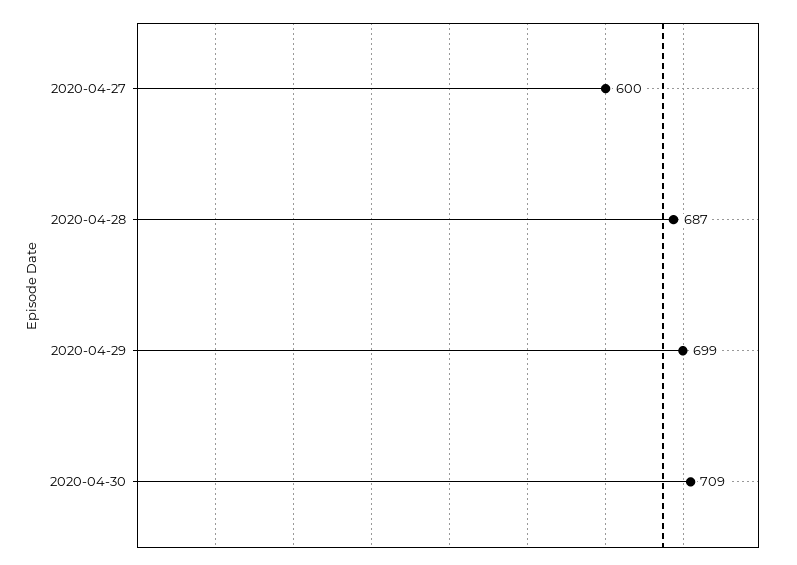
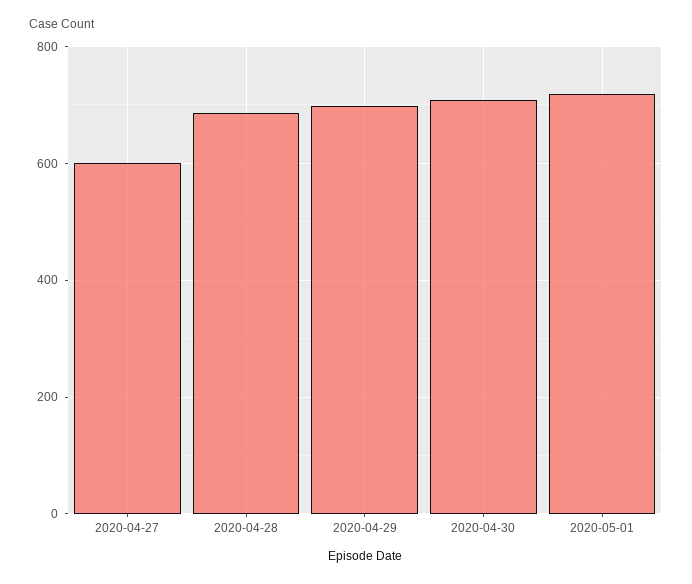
2020-05-01: none -> 720

